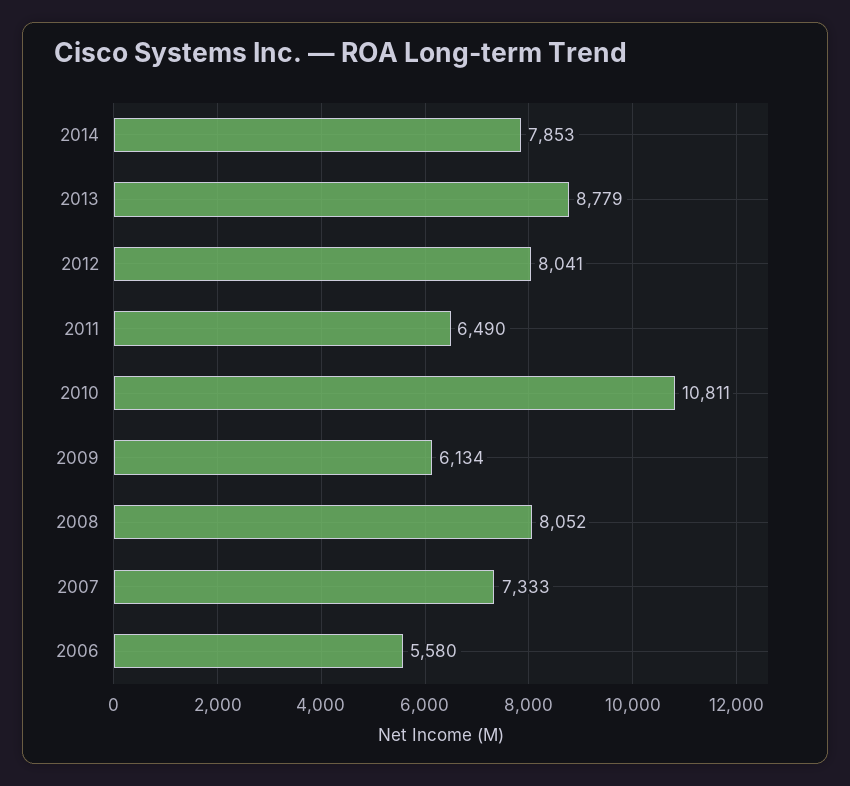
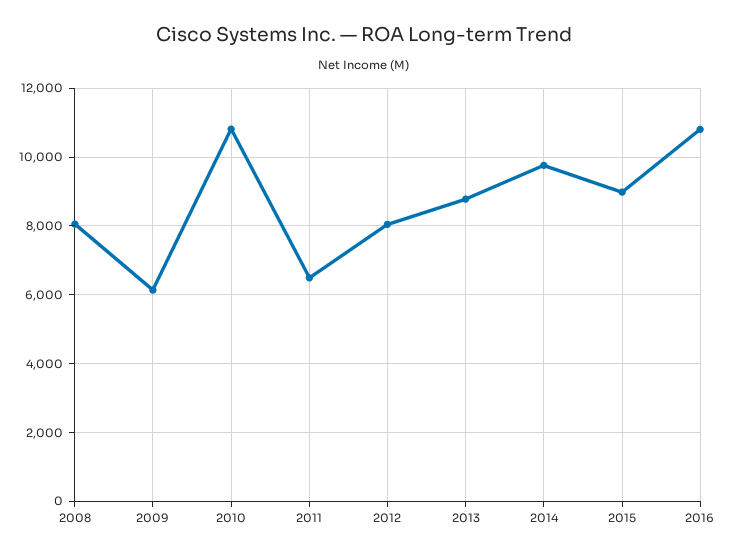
2014: 7853 -> 9800
2007: 7333 -> none
2006: 5580 -> none
2015: none -> 9000
2016: none -> 10800

